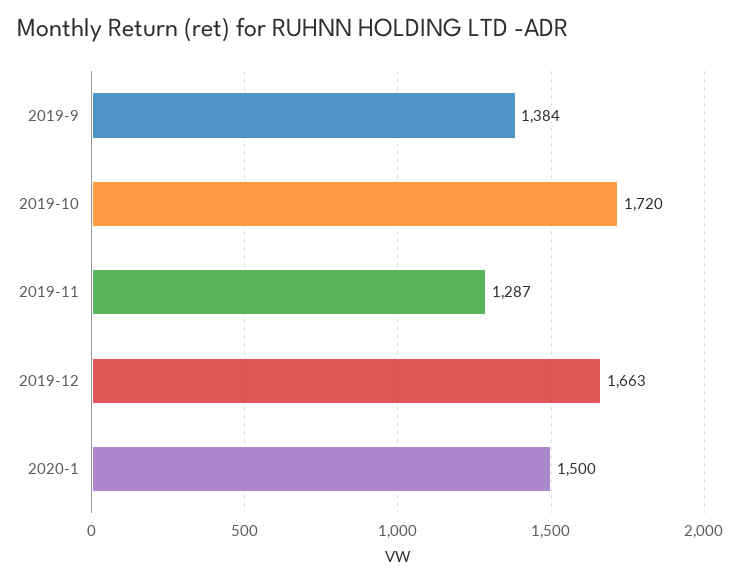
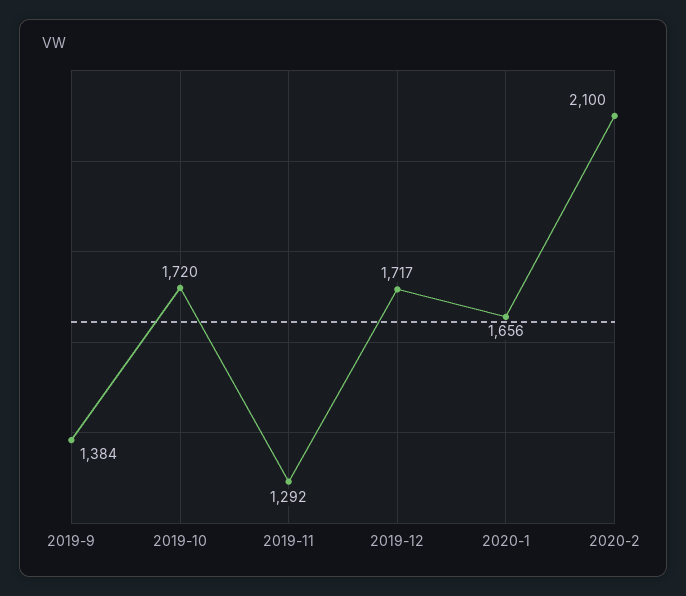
2019-11: 1287 -> 1292
2019-12: 1663 -> 1717
2020-1: 1500 -> 1656
2020-2: none -> 2100

